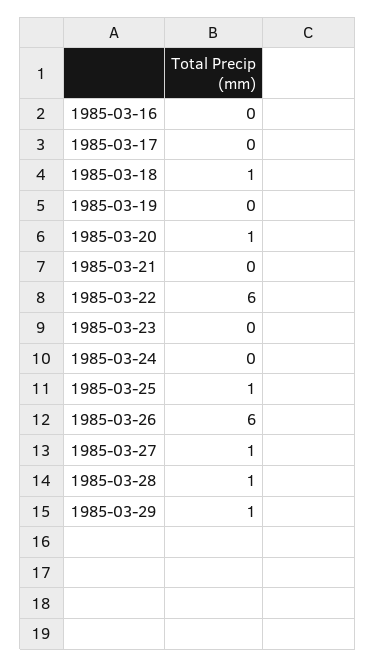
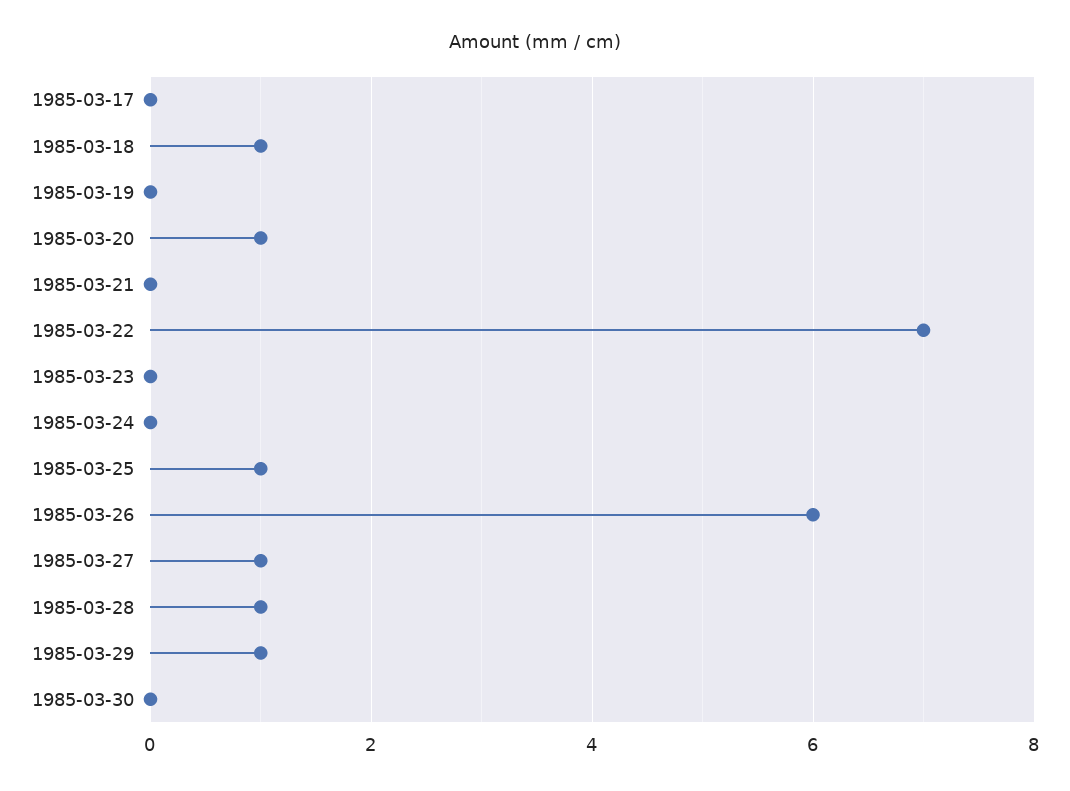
1985-03-16: 0 -> none
1985-03-22: 6 -> 7
1985-03-30: none -> 0

